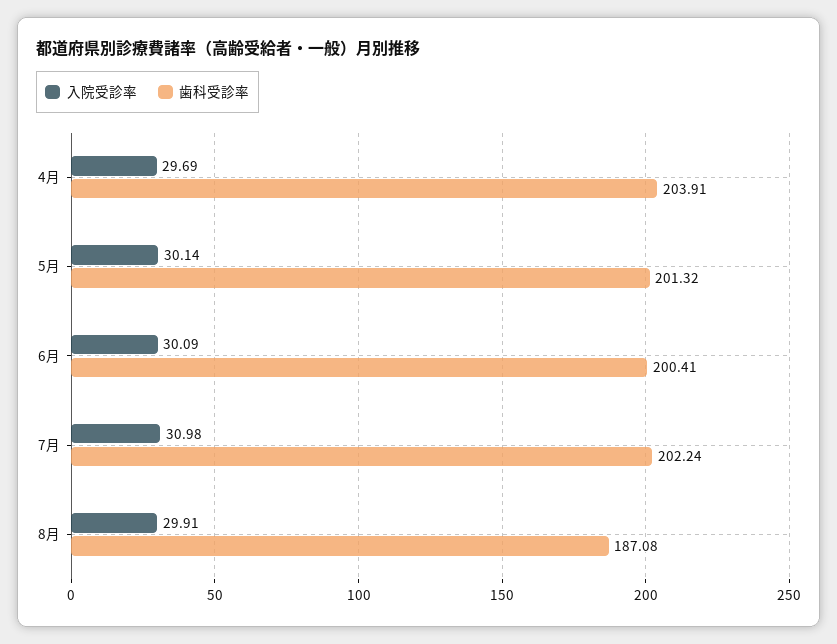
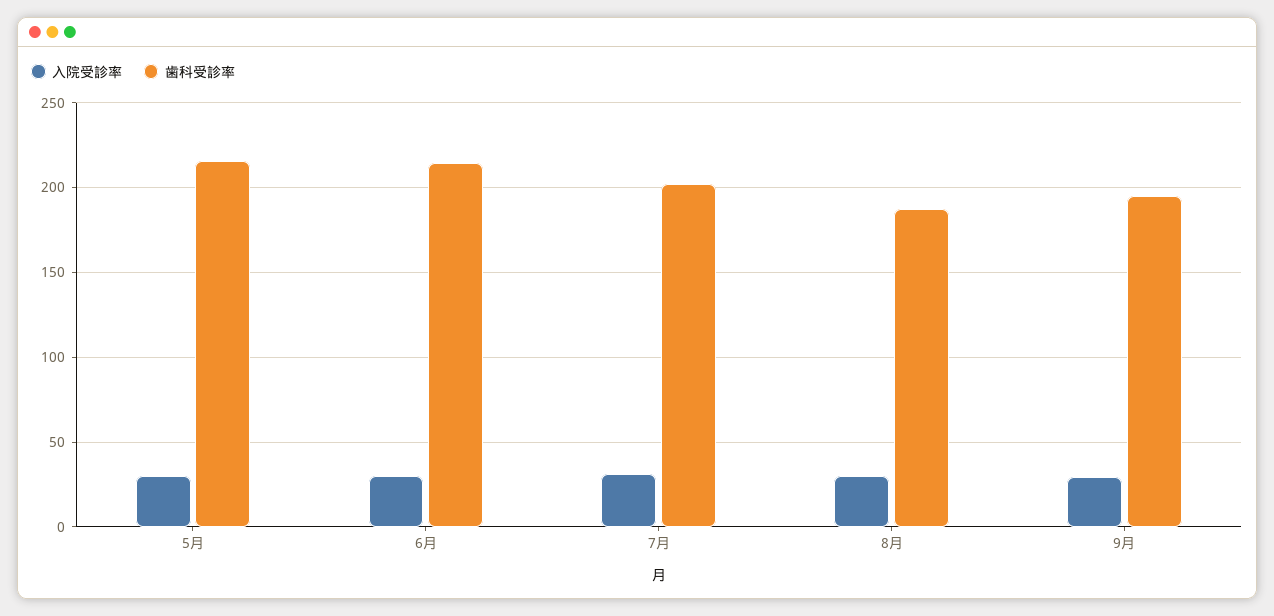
入院受診率, 4月: 29.69 -> none
歯科受診率, 4月: 203.91 -> none
歯科受診率, 5月: 201.32 -> 215
歯科受診率, 6月: 200.41 -> 215
入院受診率, 9月: none -> 30
歯科受診率, 9月: none -> 195

